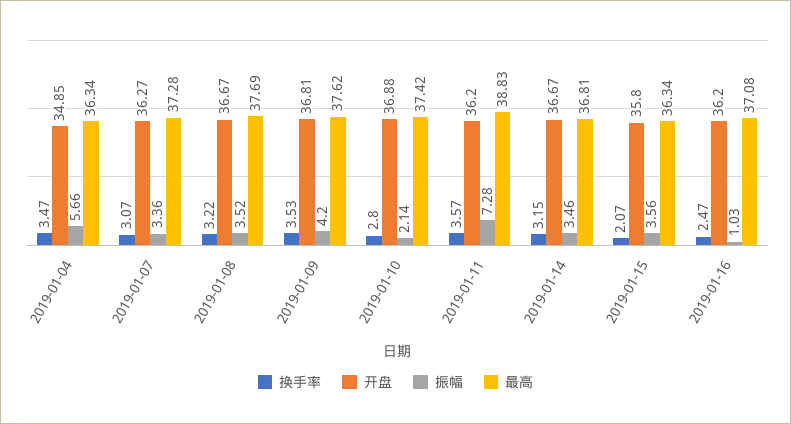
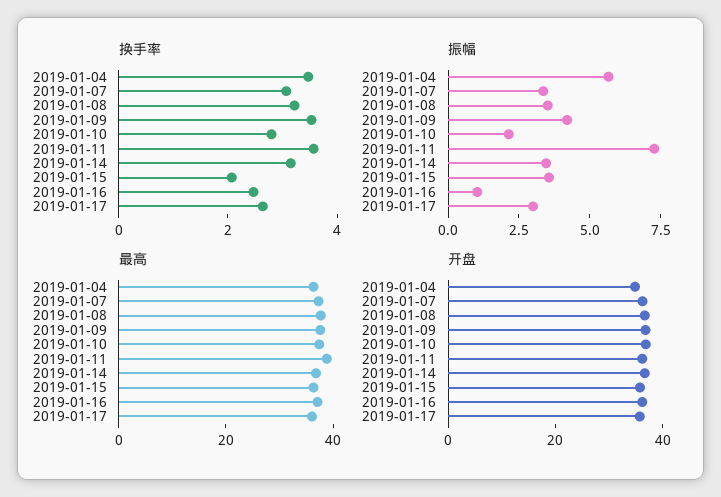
换手率, 2019-01-17: none -> 2.5
振幅, 2019-01-17: none -> 3
最高, 2019-01-17: none -> 35
开盘, 2019-01-17: none -> 35

